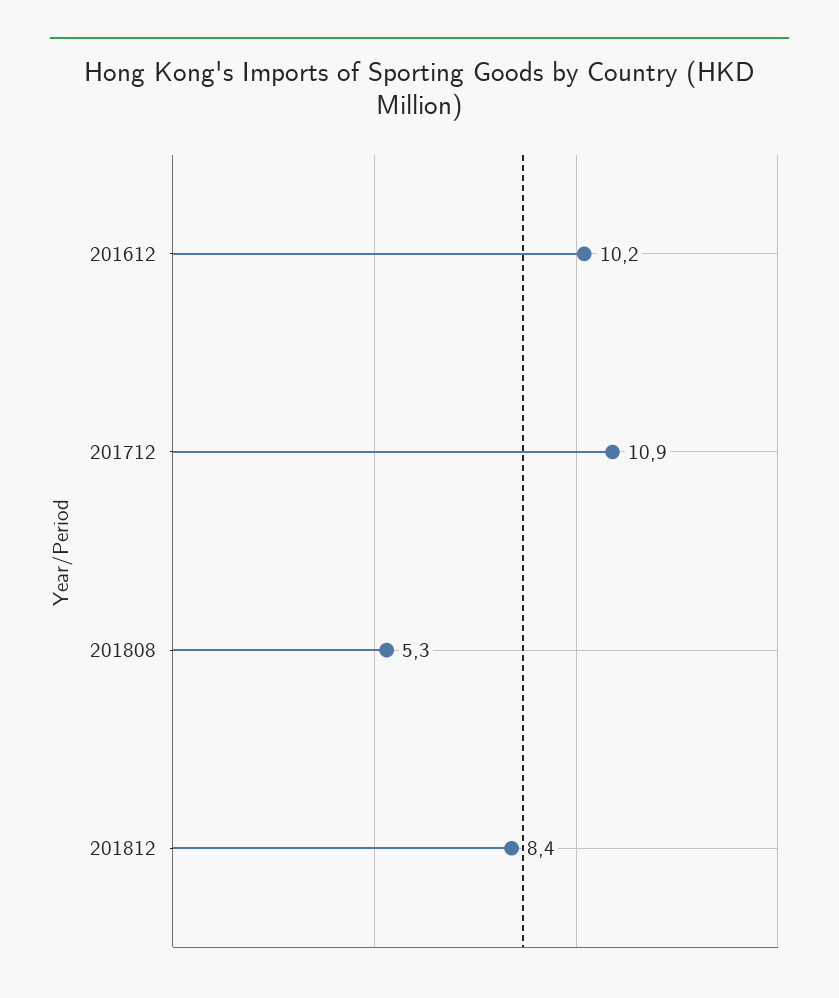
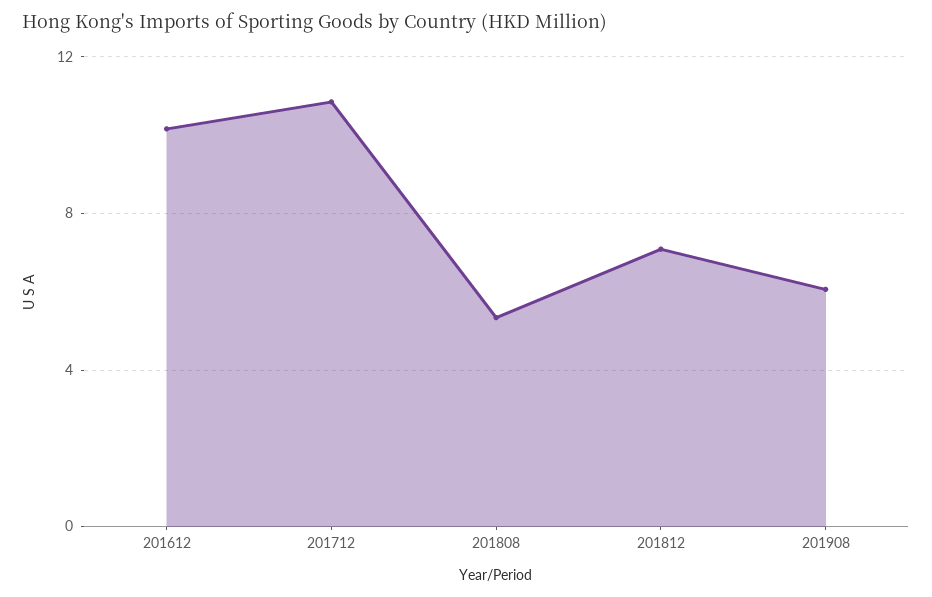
201812: 8.4 -> 7
201908: none -> 6

